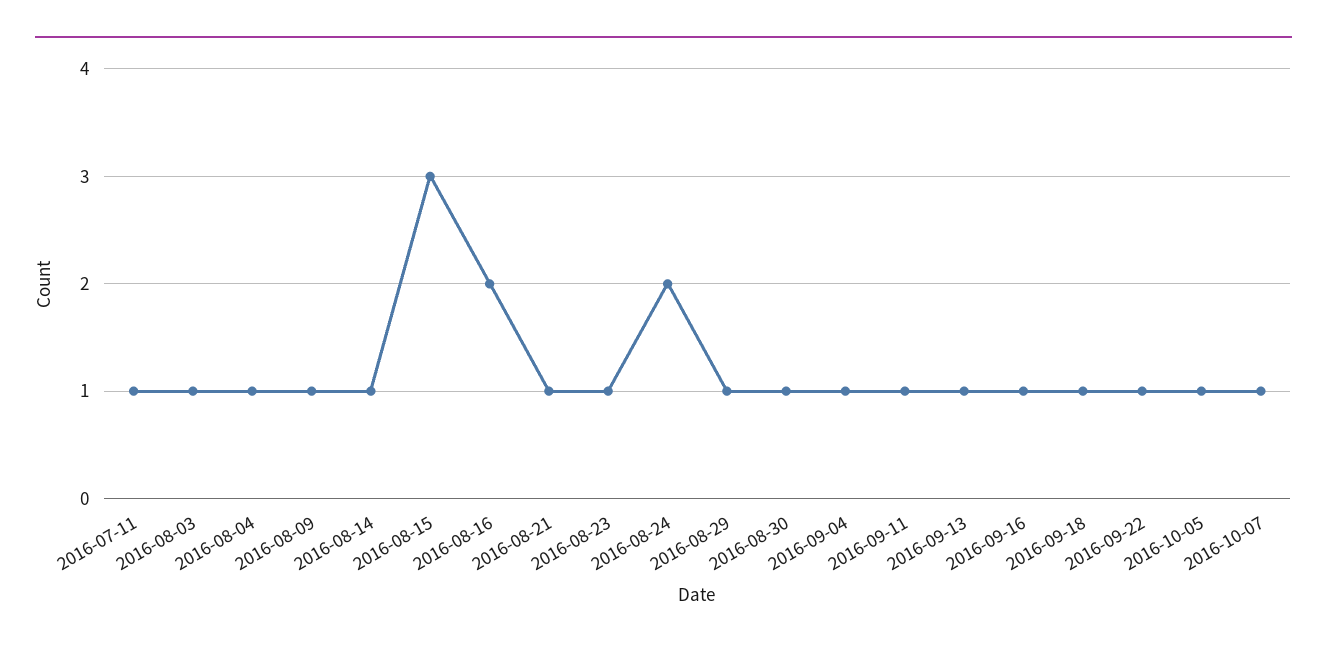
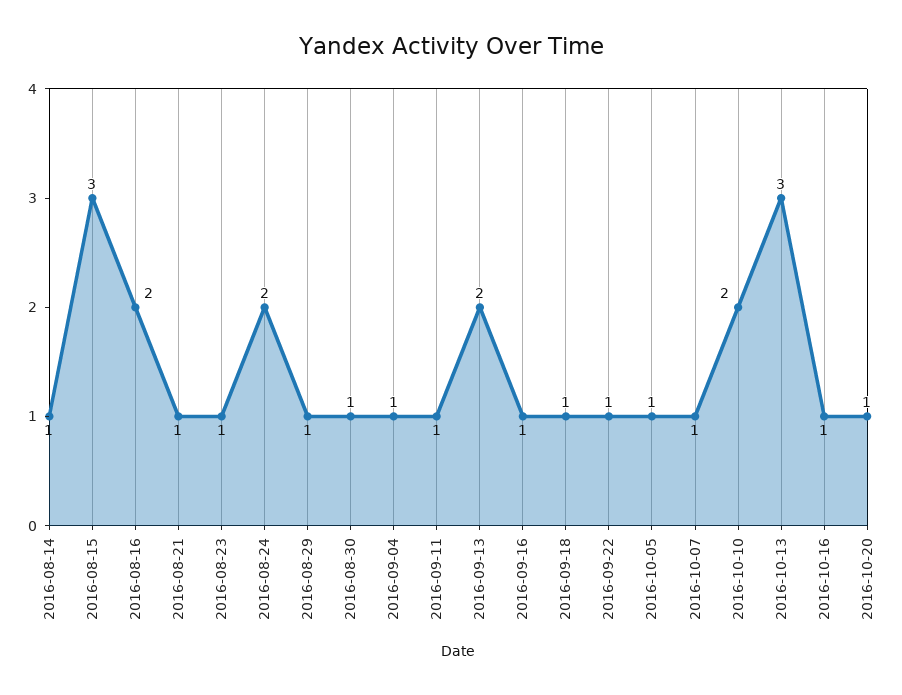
2016-07-11: 1 -> none
2016-08-03: 1 -> none
2016-08-04: 1 -> none
2016-08-09: 1 -> none
2016-09-13: 1 -> 2
2016-10-10: none -> 2
2016-10-13: none -> 3
2016-10-16: none -> 1
2016-10-20: none -> 1

